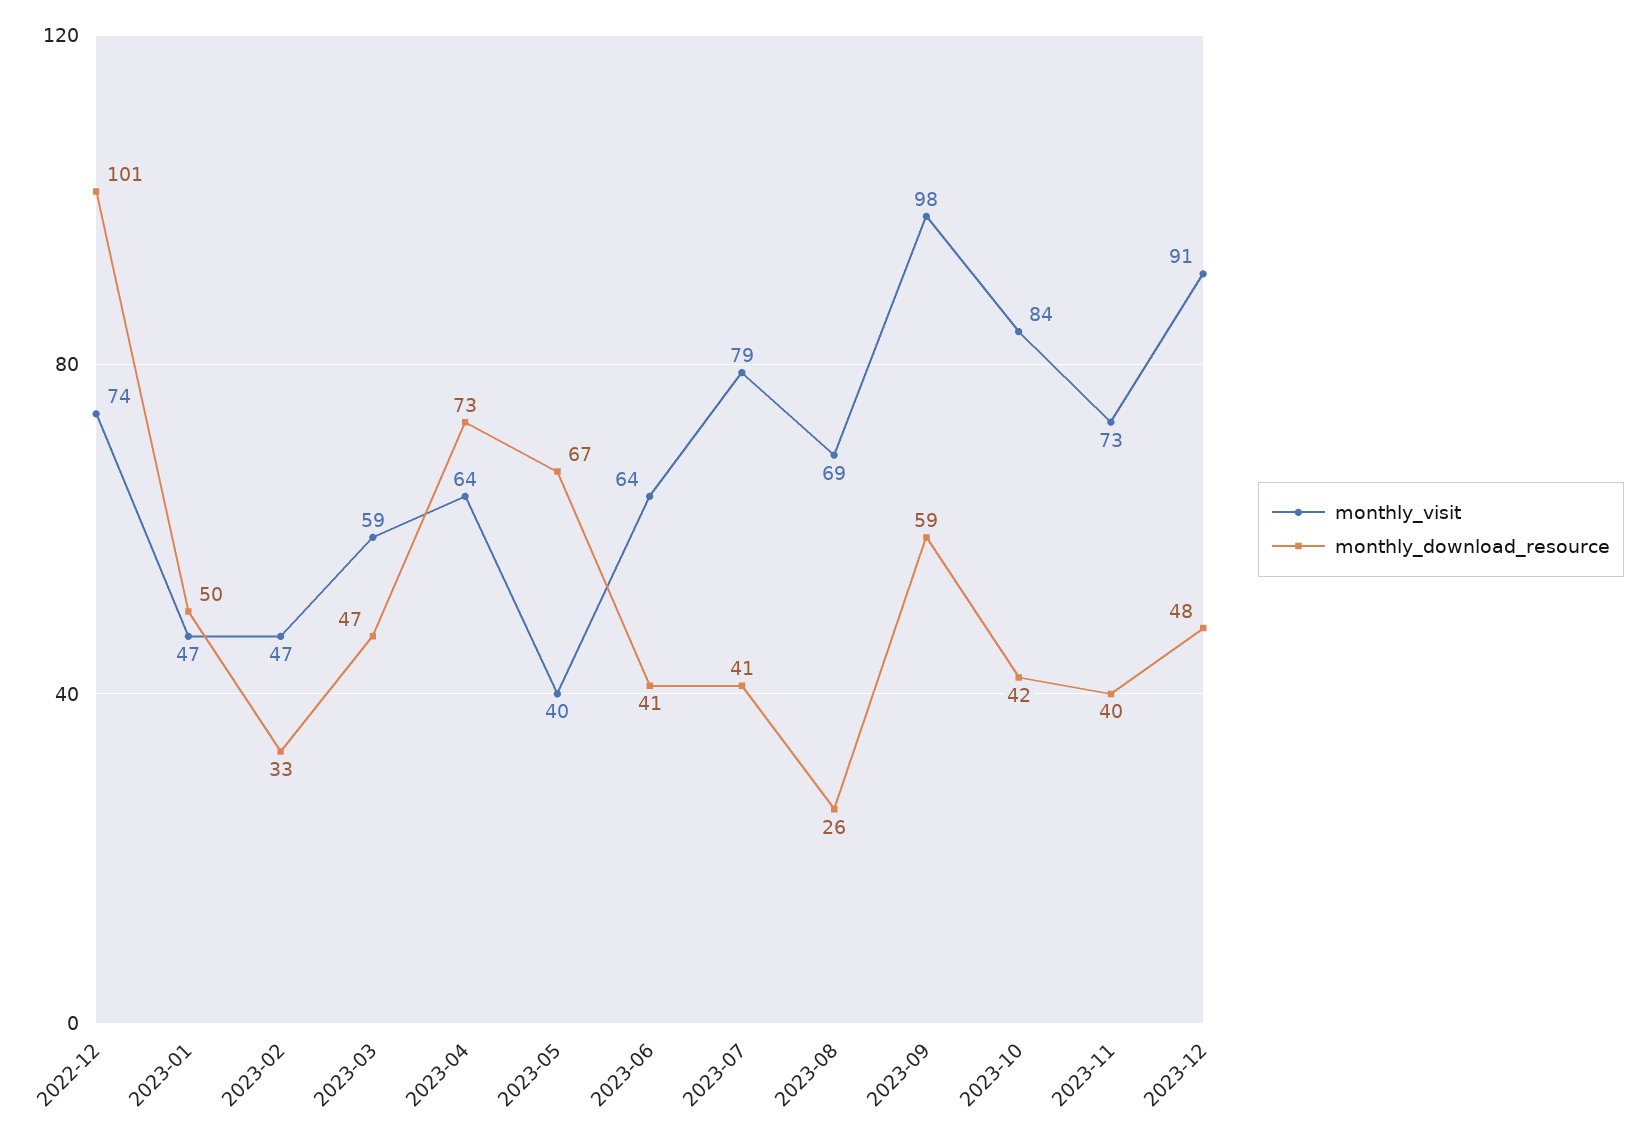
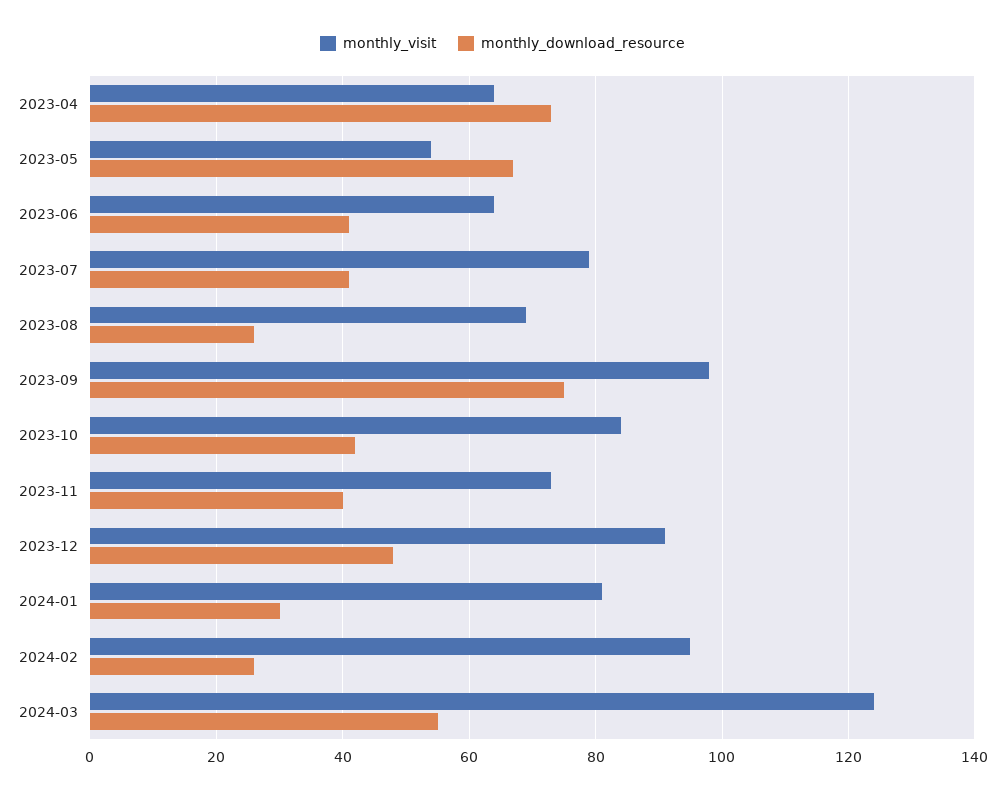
monthly_visit, 2022-12: 74 -> none
monthly_download_resource, 2022-12: 101 -> none
monthly_visit, 2023-01: 47 -> none
monthly_download_resource, 2023-01: 50 -> none
monthly_visit, 2023-02: 47 -> none
monthly_download_resource, 2023-02: 33 -> none
monthly_visit, 2023-03: 59 -> none
monthly_download_resource, 2023-03: 47 -> none
monthly_visit, 2023-05: 40 -> 55
monthly_download_resource, 2023-09: 59 -> 75
monthly_visit, 2024-01: none -> 80
monthly_download_resource, 2024-01: none -> 30
monthly_visit, 2024-02: none -> 95
monthly_download_resource, 2024-02: none -> 25
monthly_visit, 2024-03: none -> 125
monthly_download_resource, 2024-03: none -> 55

